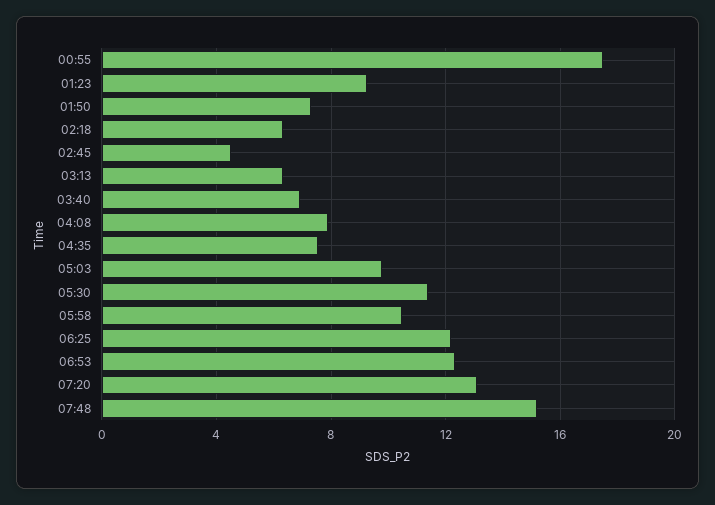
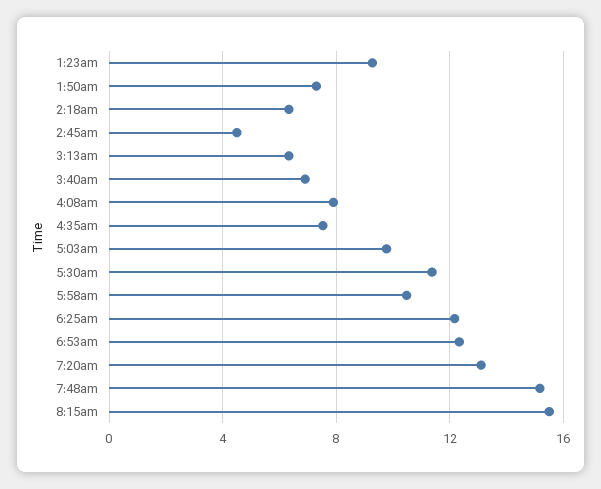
00:55: 17.5 -> none
8:15am: none -> 15.5

